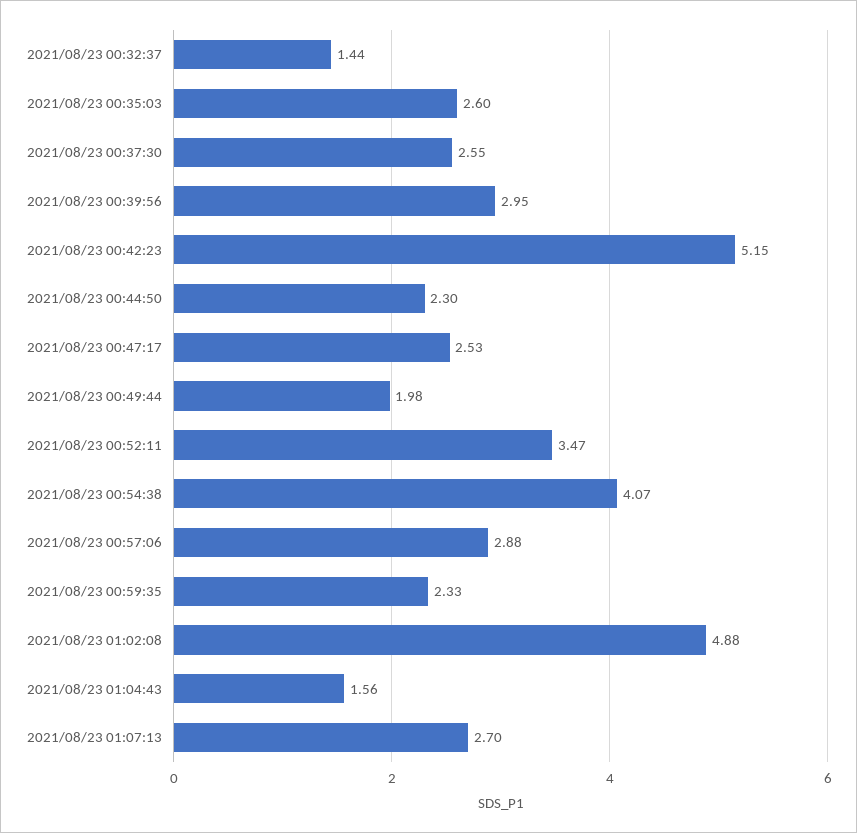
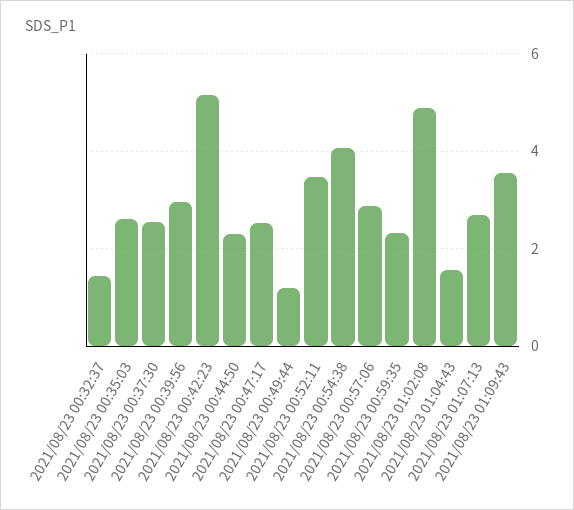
2021/08/23 00:49:44: 1.98 -> 1.2
2021/08/23 01:09:43: none -> 3.6

